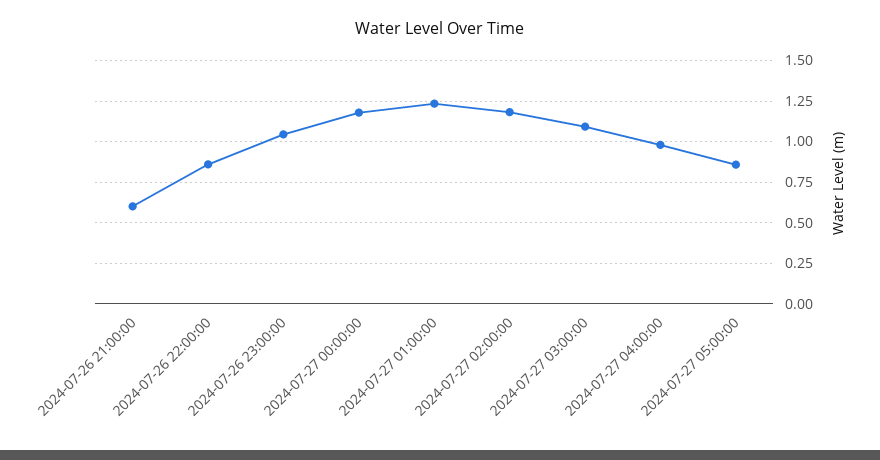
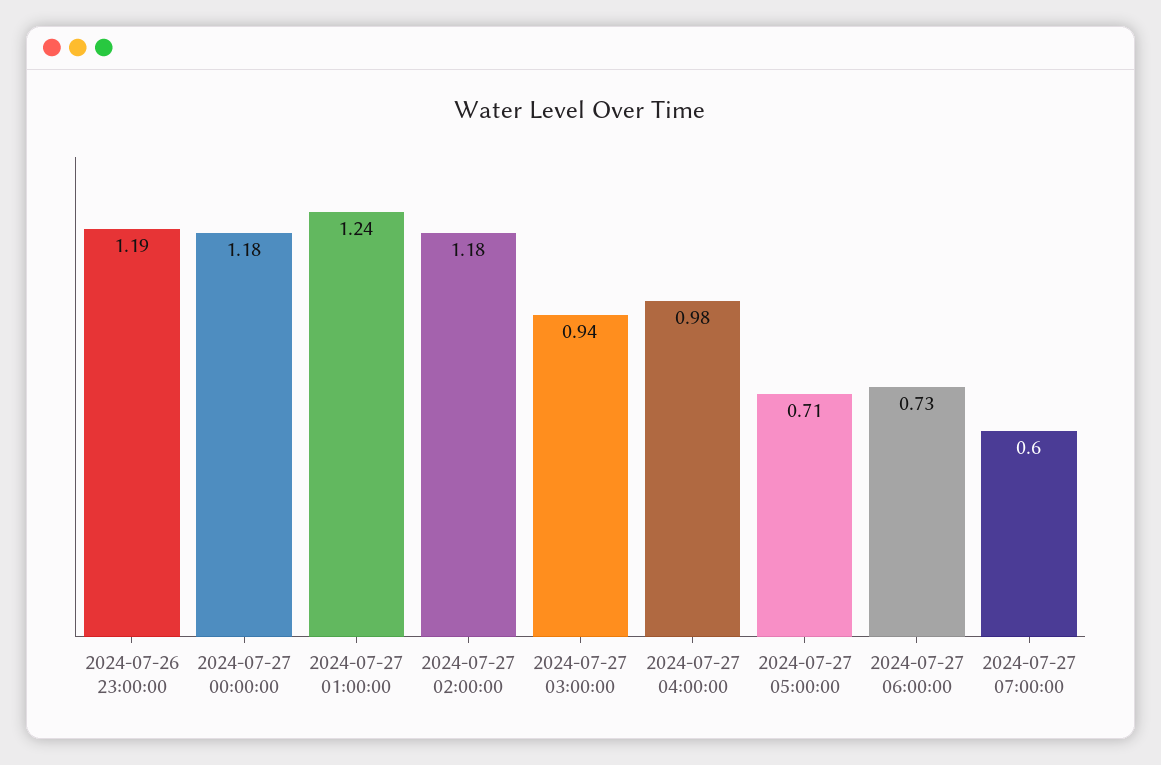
2024-07-26 21:00:00: 0.6 -> none
2024-07-26 22:00:00: 0.85 -> none
2024-07-26 23:00:00: 1.05 -> 1.19
2024-07-27 03:00:00: 1.1 -> 0.94
2024-07-27 05:00:00: 0.85 -> 0.71
2024-07-27 06:00:00: none -> 0.73
2024-07-27 07:00:00: none -> 0.6

